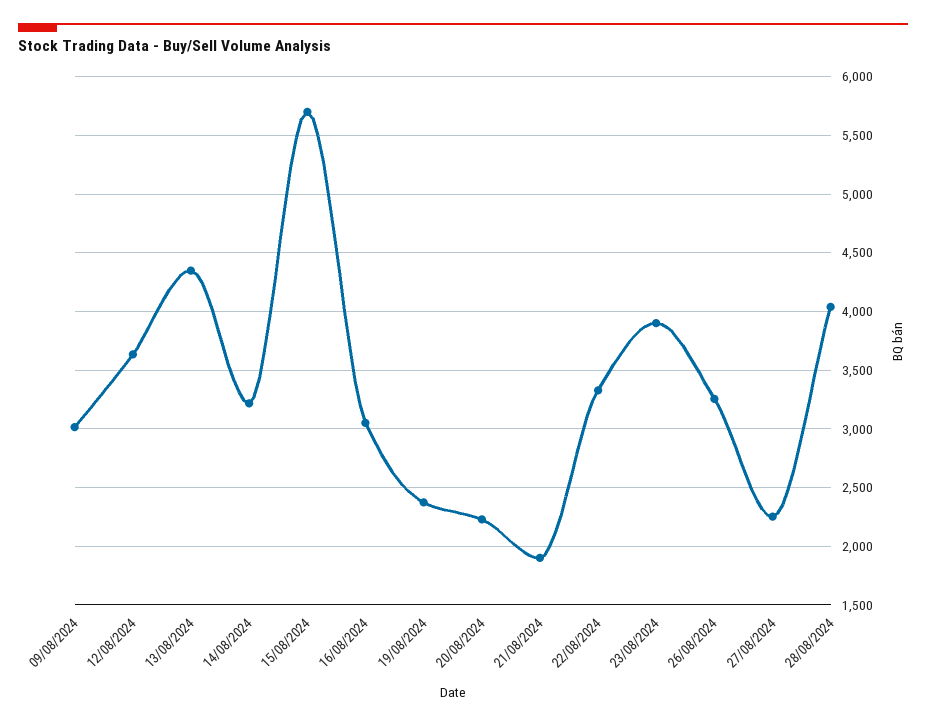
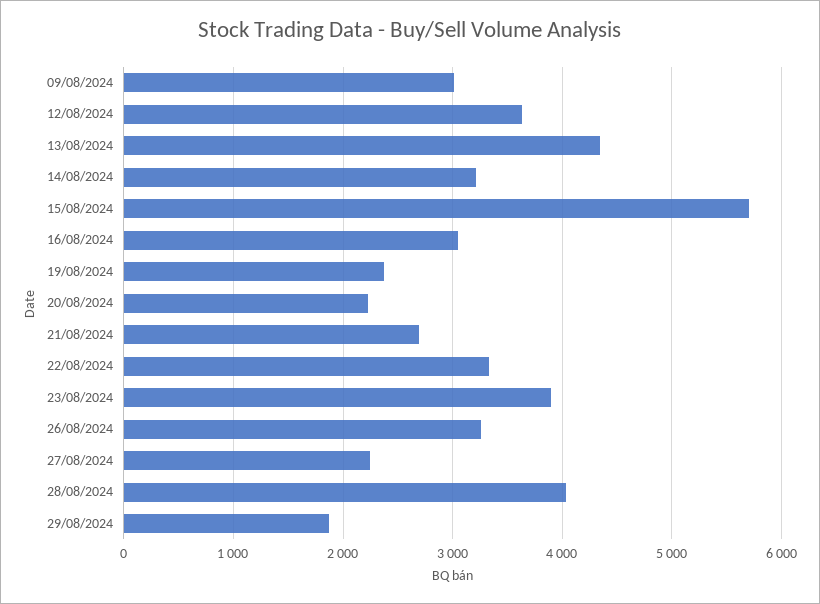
21/08/2024: 1900 -> 2700
29/08/2024: none -> 1900

